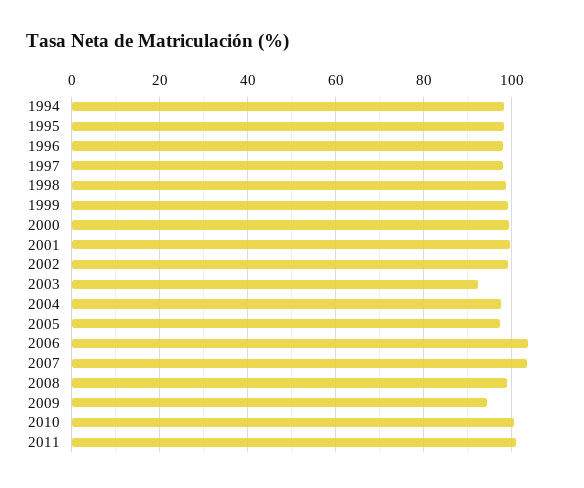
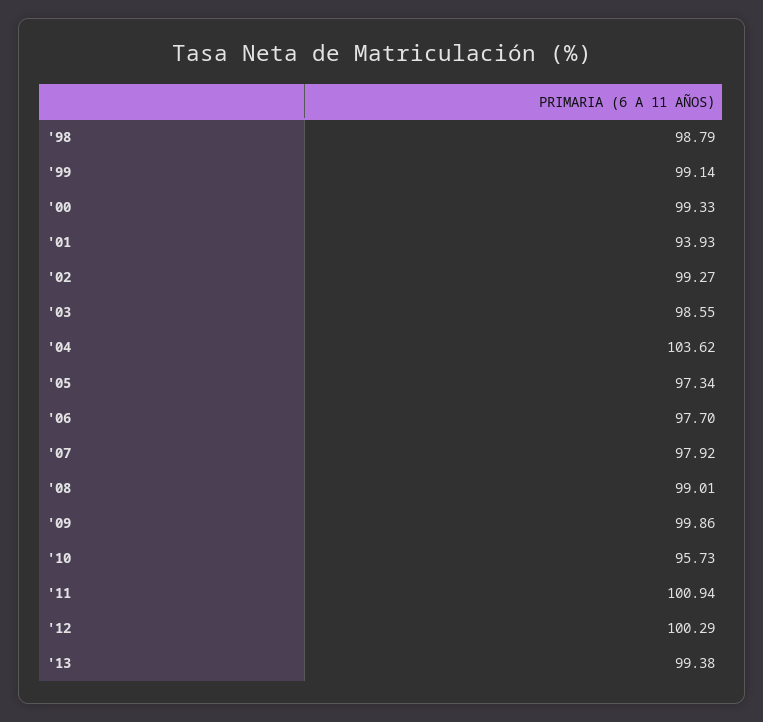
1994: 98 -> none
1995: 98 -> none
1996: 98 -> none
1997: 98 -> none
2001: 100 -> 93.93
2003: 92 -> 98.55
2004: 98 -> 103.62
2006: 104 -> 97.7
2007: 104 -> 97.92
2009: 94 -> 99.86
2010: 100 -> 95.73
'12: none -> 100.29
'13: none -> 99.38

